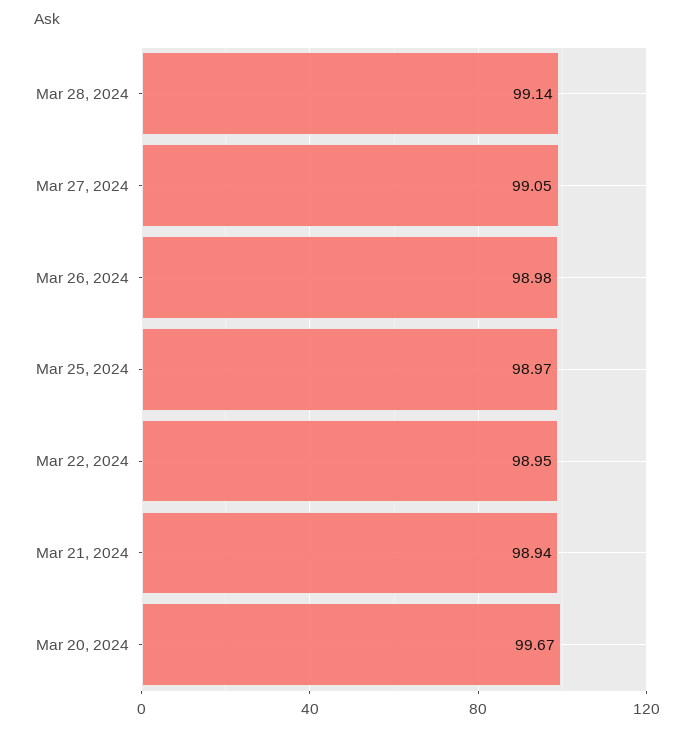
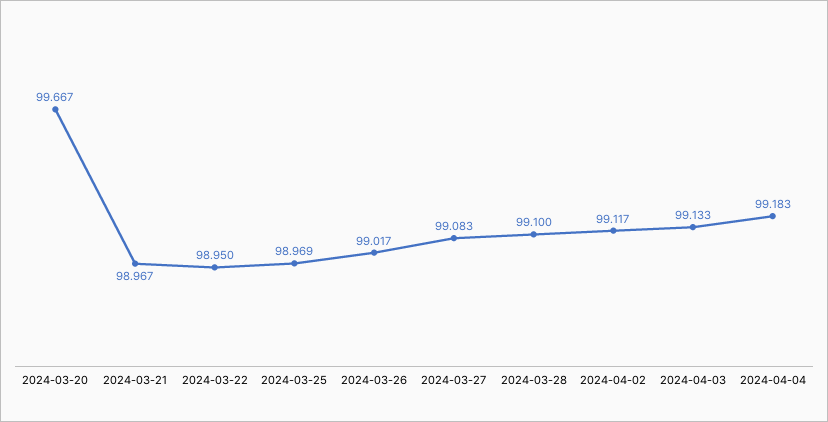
Mar 28, 2024: 99.14 -> 99.1
Mar 27, 2024: 99.05 -> 99.083
Mar 26, 2024: 98.98 -> 99.017
Mar 21, 2024: 98.94 -> 98.967
2024-04-02: none -> 99.117
2024-04-03: none -> 99.133
2024-04-04: none -> 99.183

